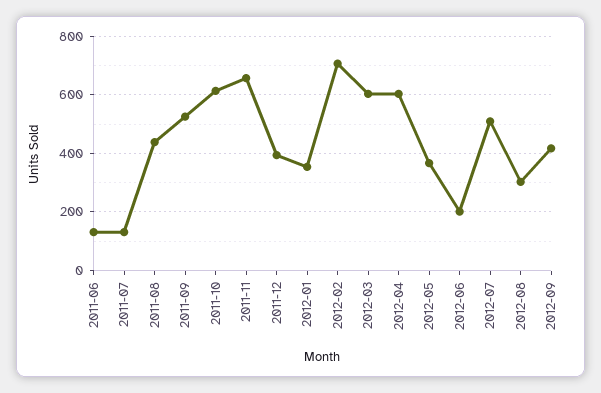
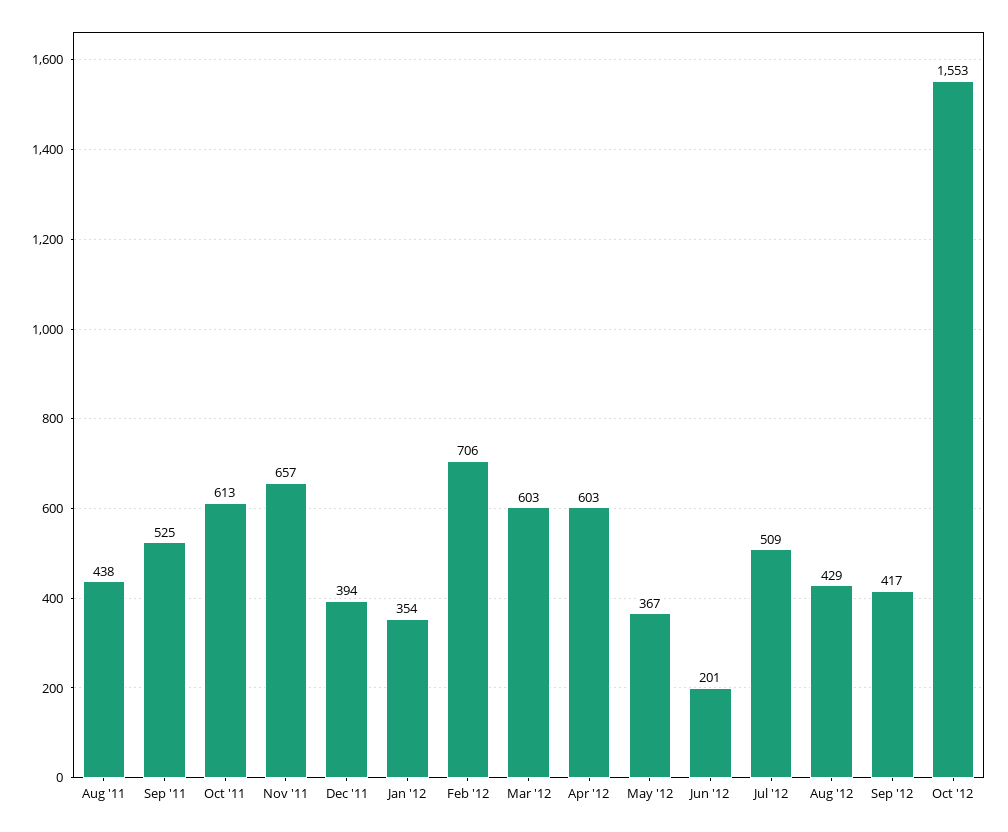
2011-06: 125 -> none
2011-07: 125 -> none
2012-08: 300 -> 429
Oct '12: none -> 1553

